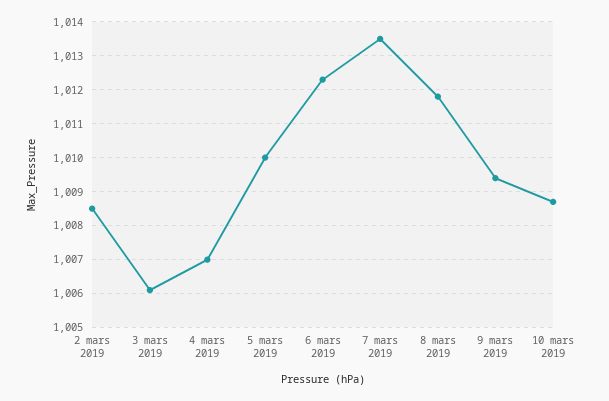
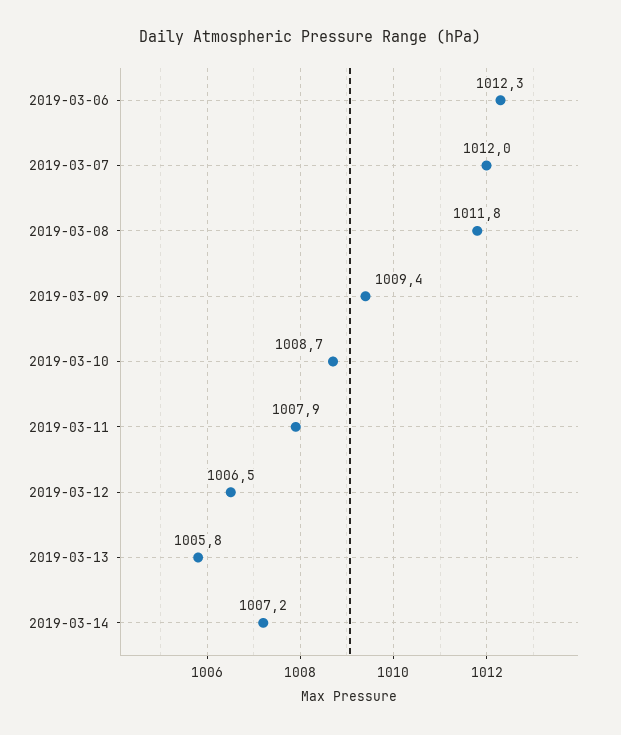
2 mars 2019: 1008.5 -> none
3 mars 2019: 1006 -> none
4 mars 2019: 1007 -> none
5 mars 2019: 1010 -> none
7 mars 2019: 1013.5 -> 1012
2019-03-11: none -> 1007.9
2019-03-12: none -> 1006.5
2019-03-13: none -> 1005.8
2019-03-14: none -> 1007.2

